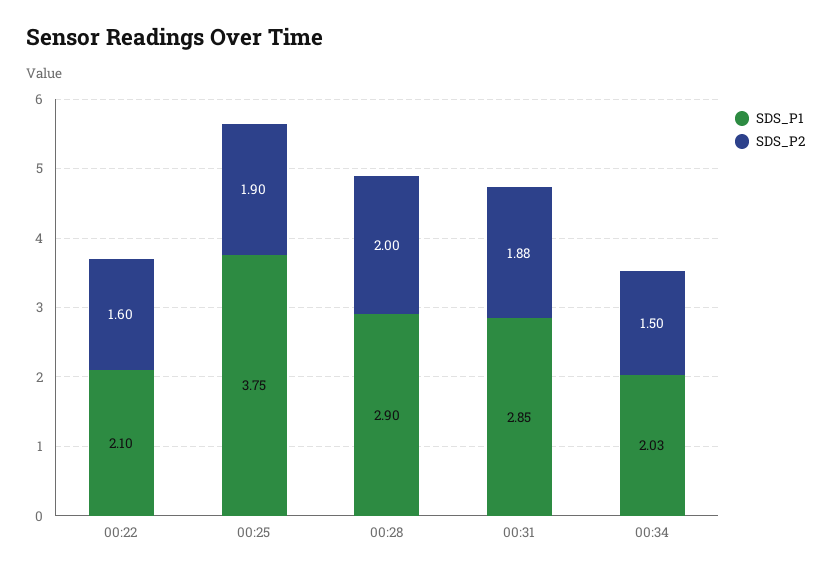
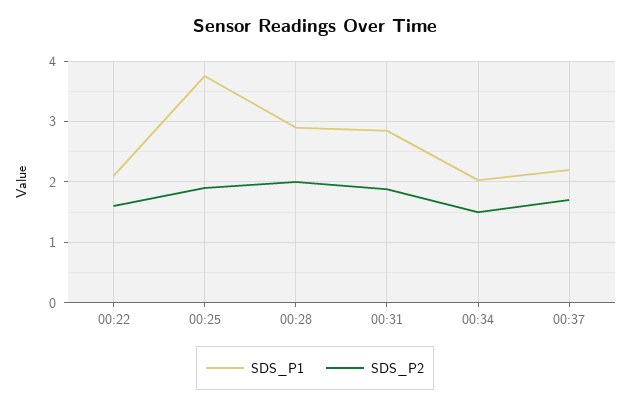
SDS_P1, 00:37: none -> 2.2
SDS_P2, 00:37: none -> 1.7

